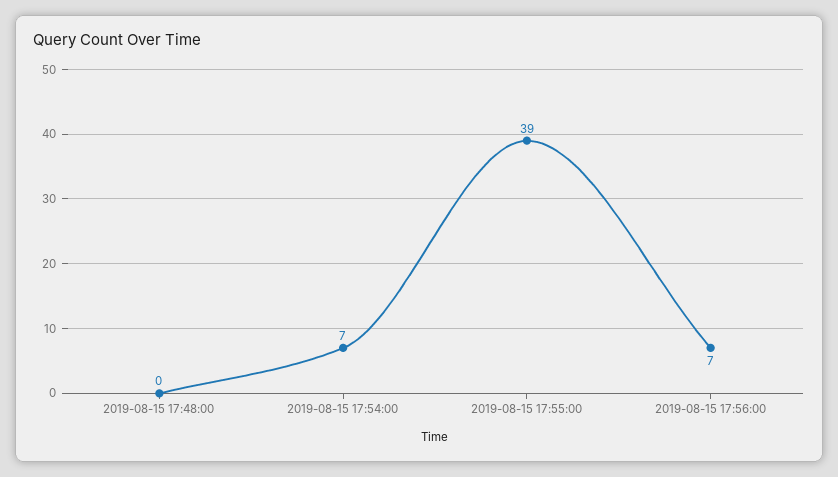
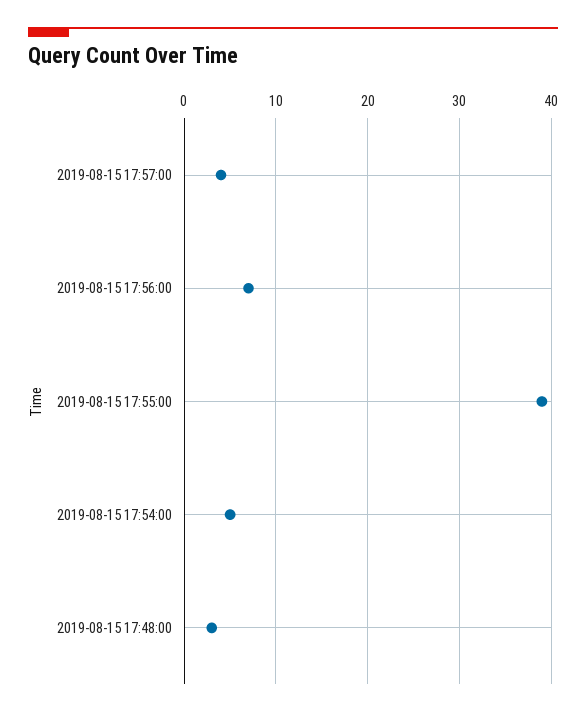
2019-08-15 17:48:00: 0 -> 3
2019-08-15 17:54:00: 7 -> 5
2019-08-15 17:57:00: none -> 4

